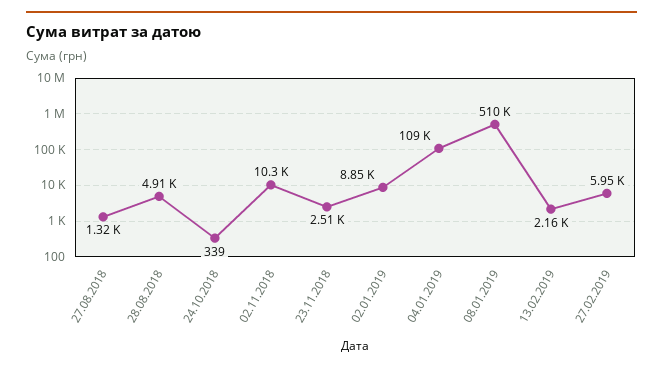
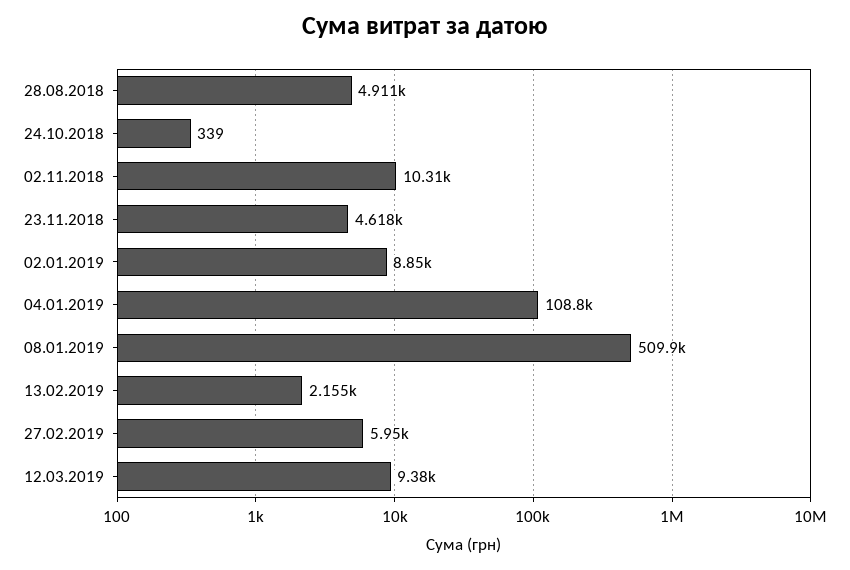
27.08.2018: 1320 -> none
23.11.2018: 2510 -> 4618
12.03.2019: none -> 9380

